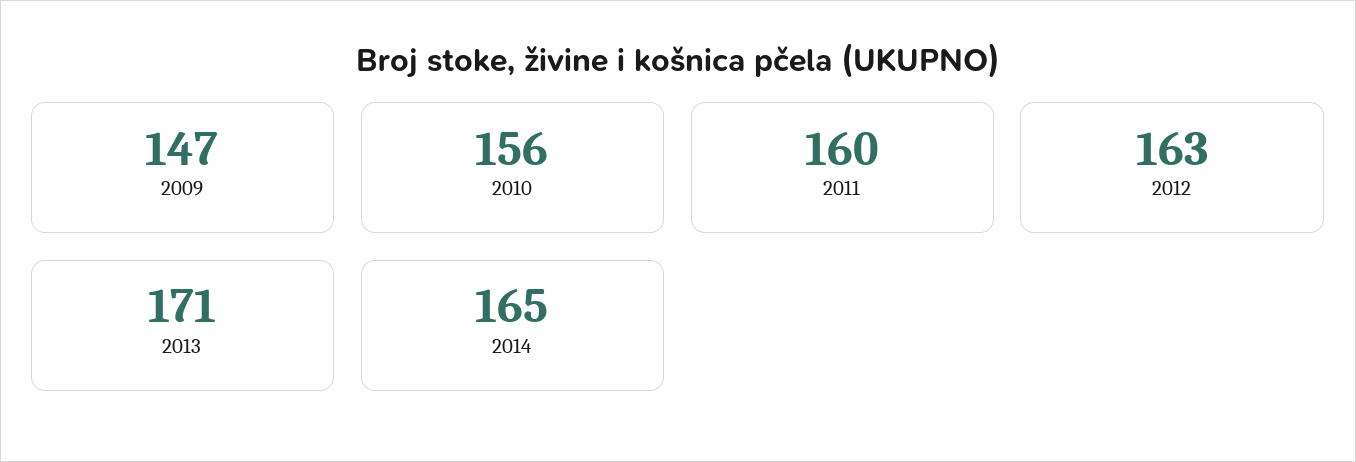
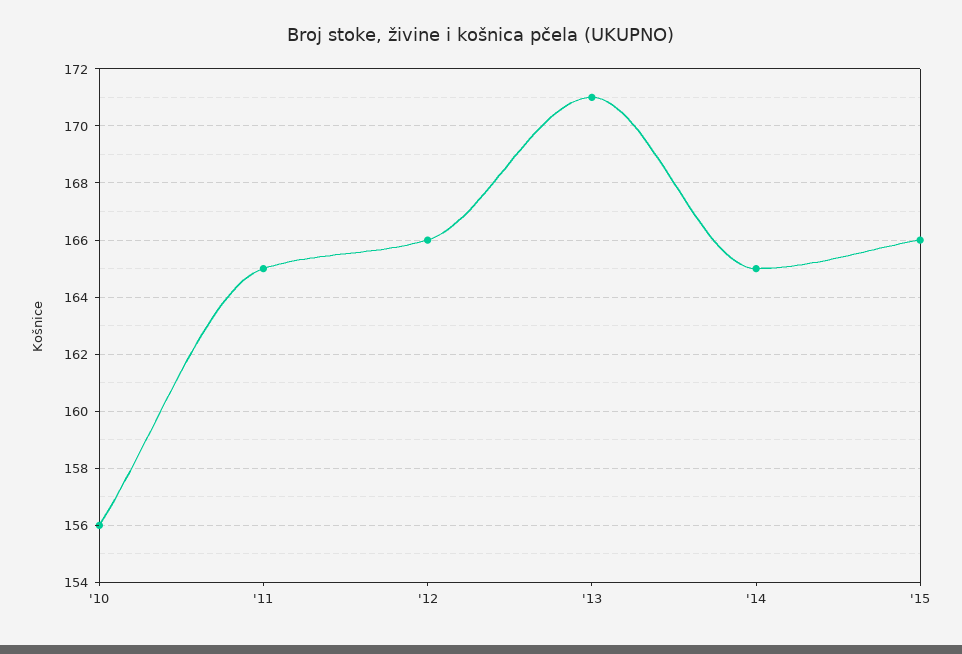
2009: 147 -> none
2011: 160 -> 165
2012: 163 -> 166
'15: none -> 166

